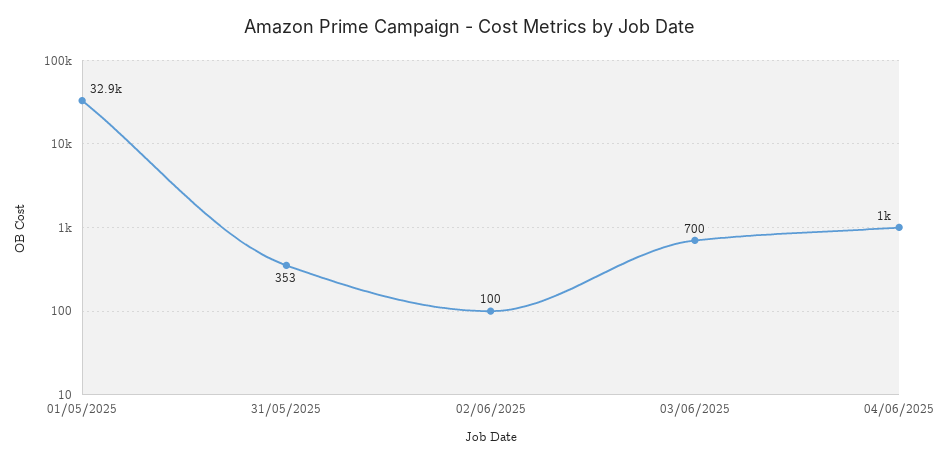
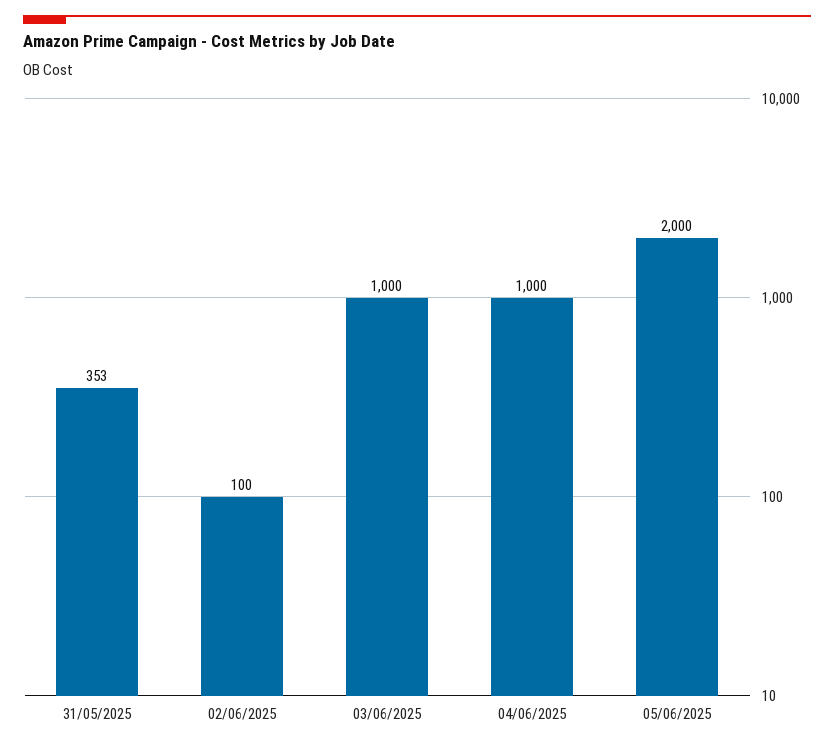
01/05/2025: 32900 -> none
03/06/2025: 700 -> 1000
05/06/2025: none -> 2000

